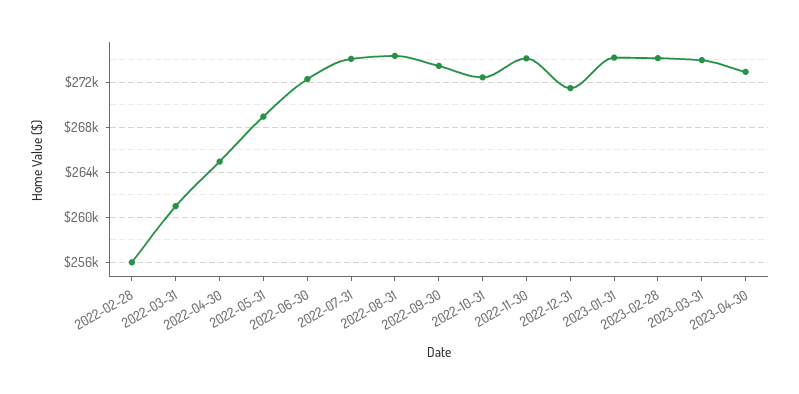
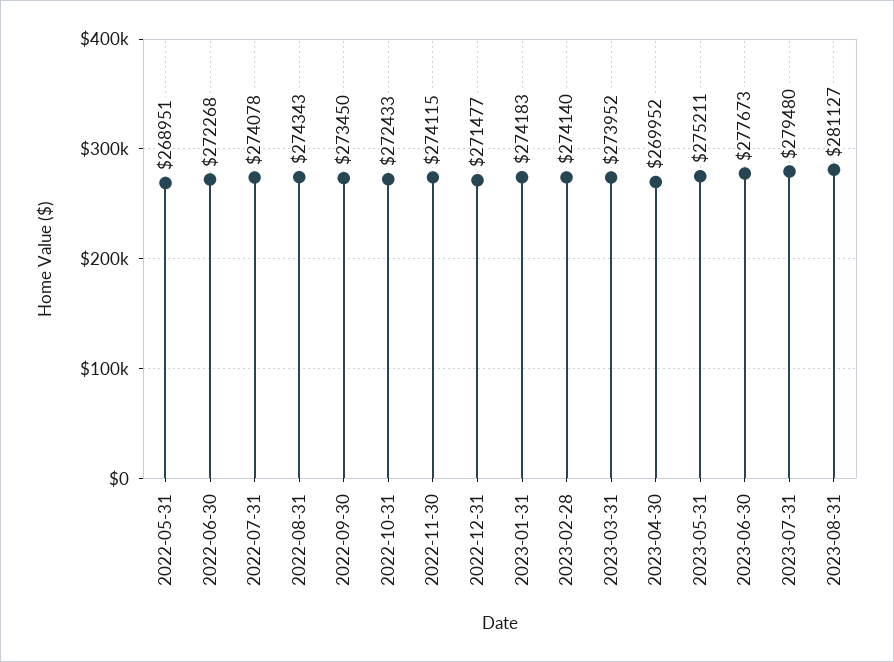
2022-02-28: 256000 -> none
2022-03-31: 261000 -> none
2022-04-30: 265000 -> none
2023-04-30: 273000 -> 269952
2023-05-31: none -> 275211
2023-06-30: none -> 277673
2023-07-31: none -> 279480
2023-08-31: none -> 281127

